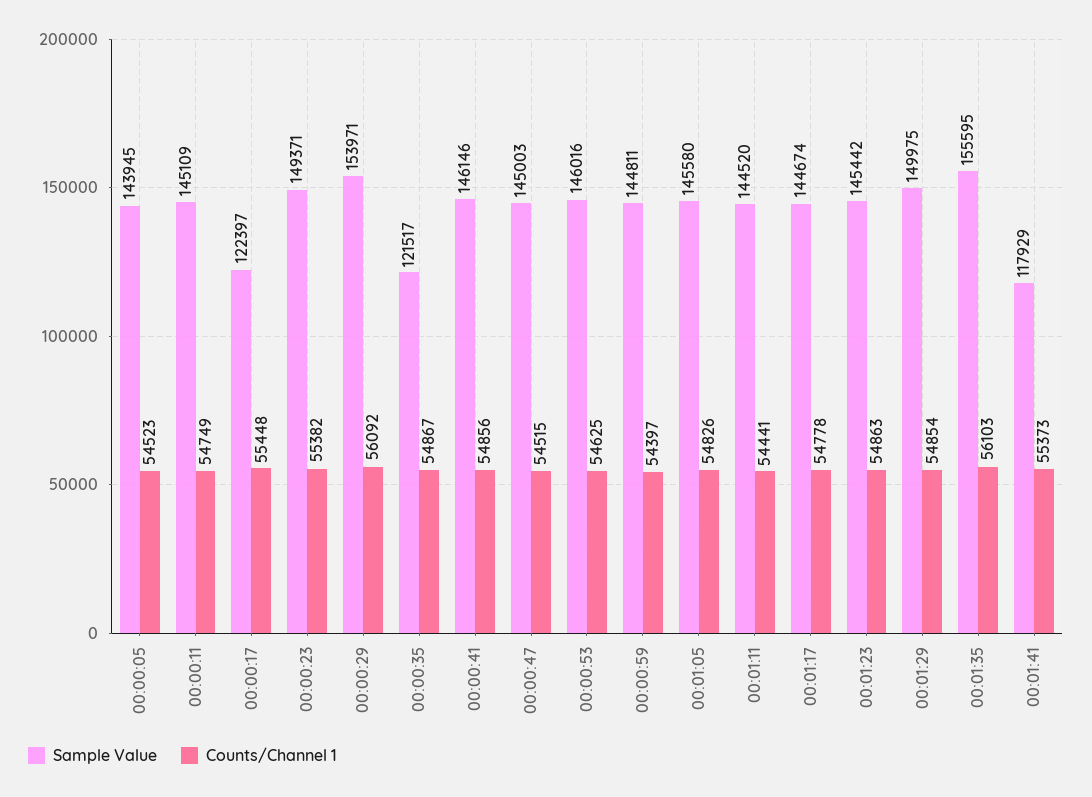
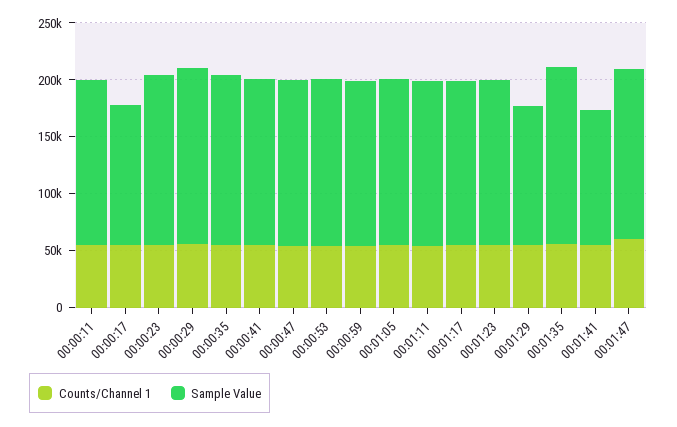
Sample Value, 00:00:05: 143945 -> none
Counts/Channel 1, 00:00:05: 54523 -> none
Sample Value, 00:00:35: 121517 -> 150000
Sample Value, 00:01:29: 149975 -> 120000
Counts/Channel 1, 00:01:47: none -> 60000
Sample Value, 00:01:47: none -> 150000

